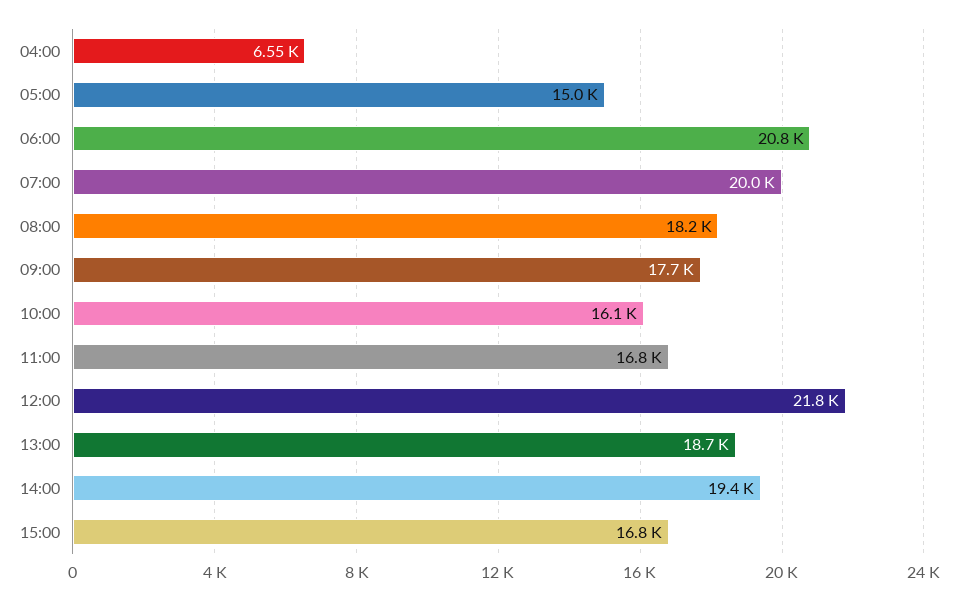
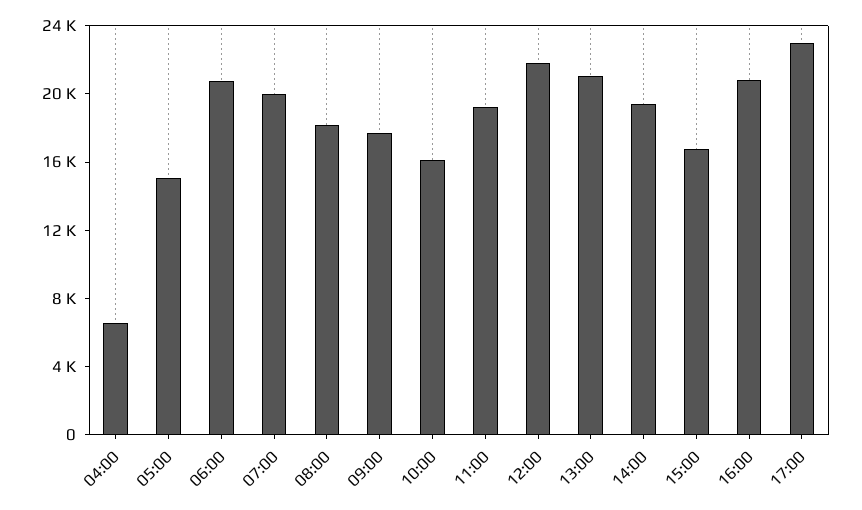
11:00: 16800 -> 19000
13:00: 18700 -> 21000
16:00: none -> 21000
17:00: none -> 23000

